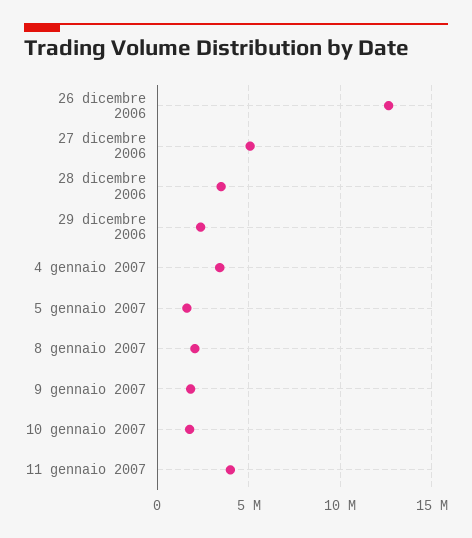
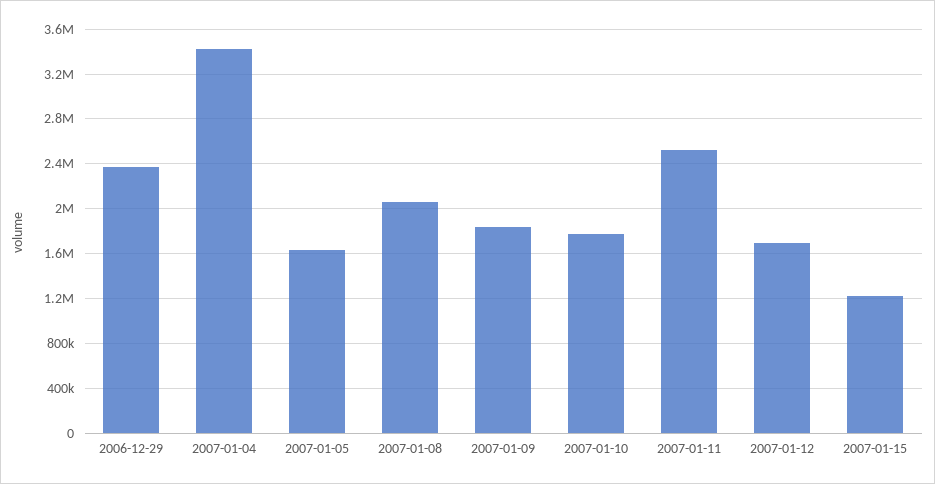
26 dicembre 2006: 12500000 -> none
27 dicembre 2006: 5000000 -> none
28 dicembre 2006: 3500000 -> none
11 gennaio 2007: 4000000 -> 2500000
2007-01-12: none -> 1700000
2007-01-15: none -> 1200000

